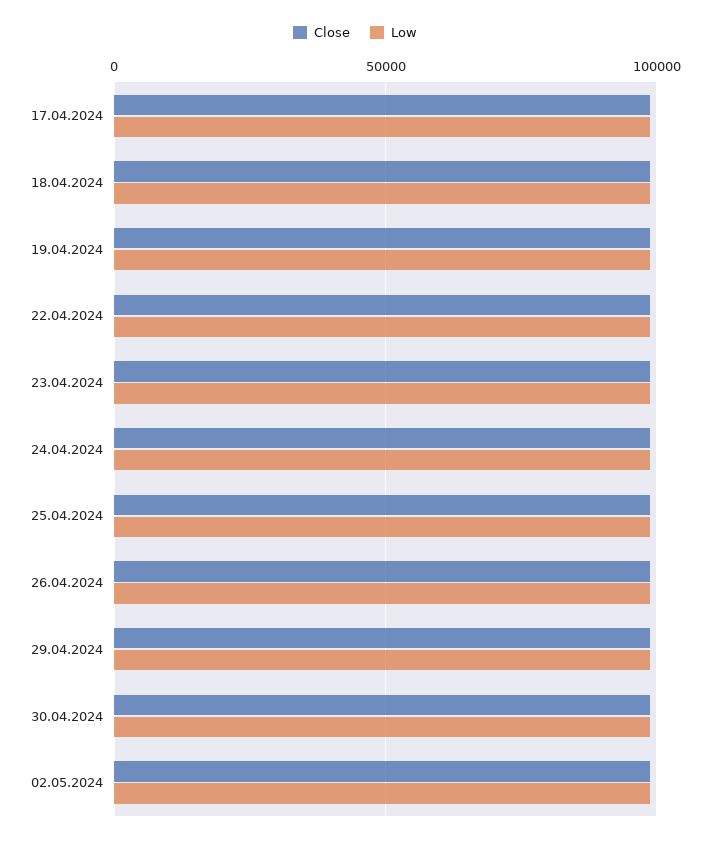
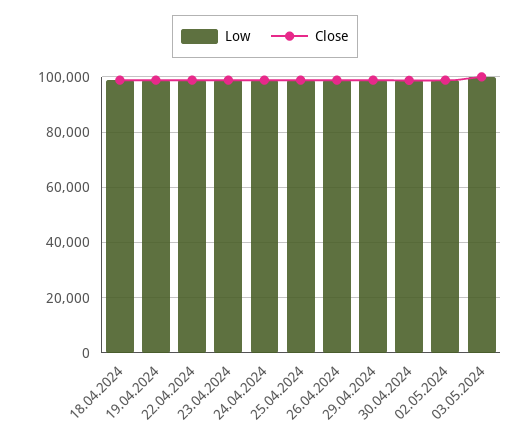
Close, 17.04.2024: 100000 -> none
Low, 17.04.2024: 100000 -> none
Low, 03.05.2024: none -> 100000
Close, 03.05.2024: none -> 100000

